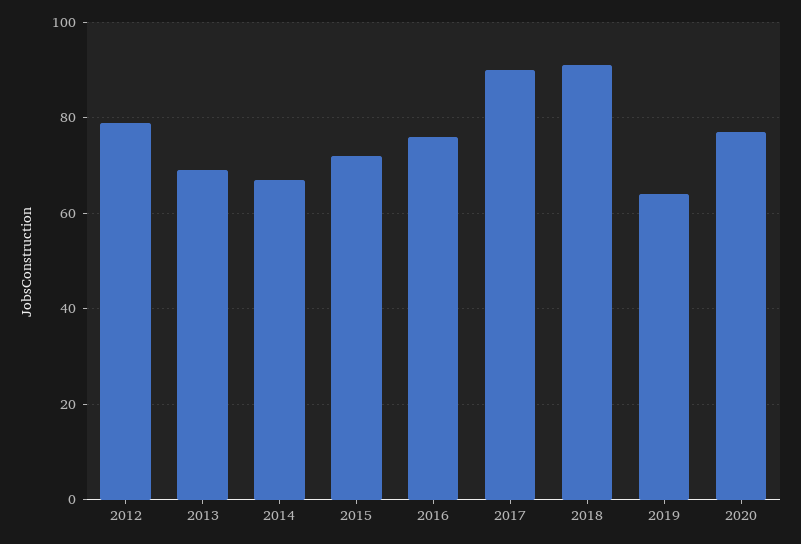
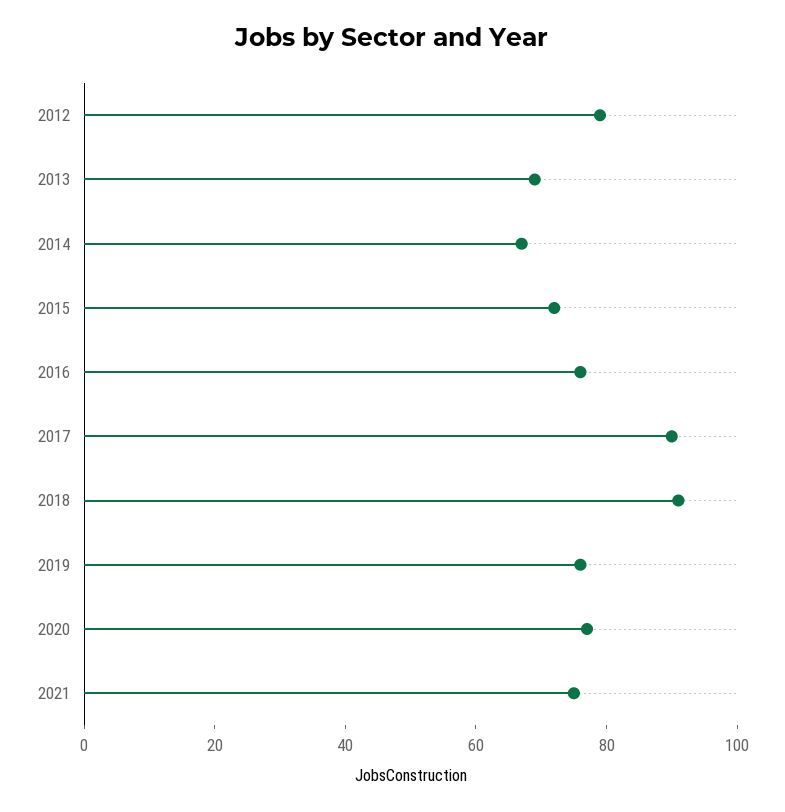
2019: 65 -> 75
2021: none -> 75

